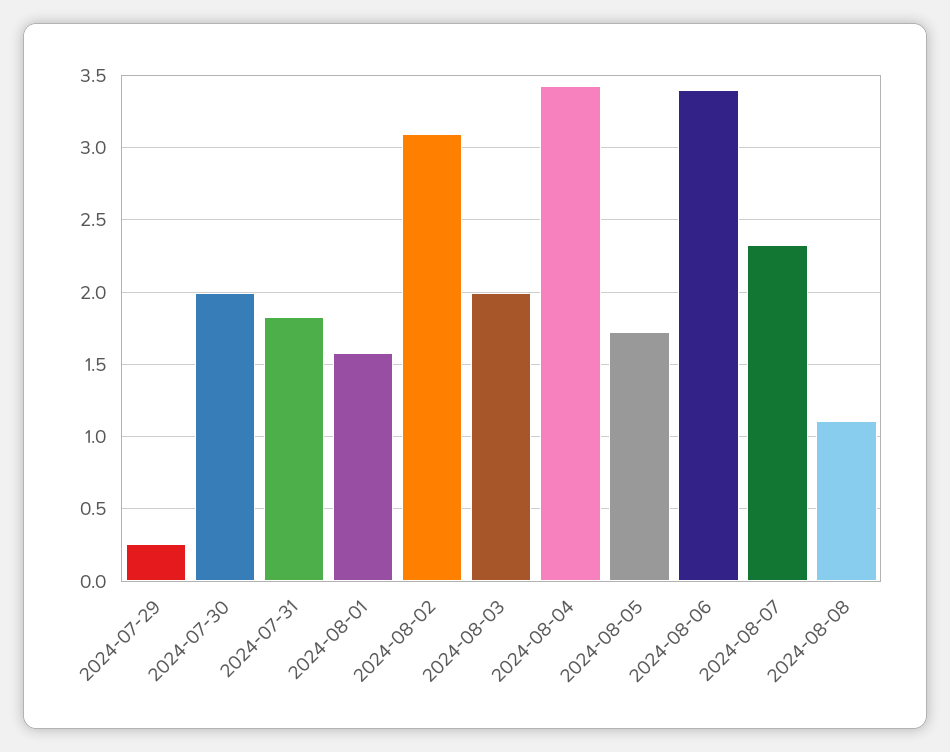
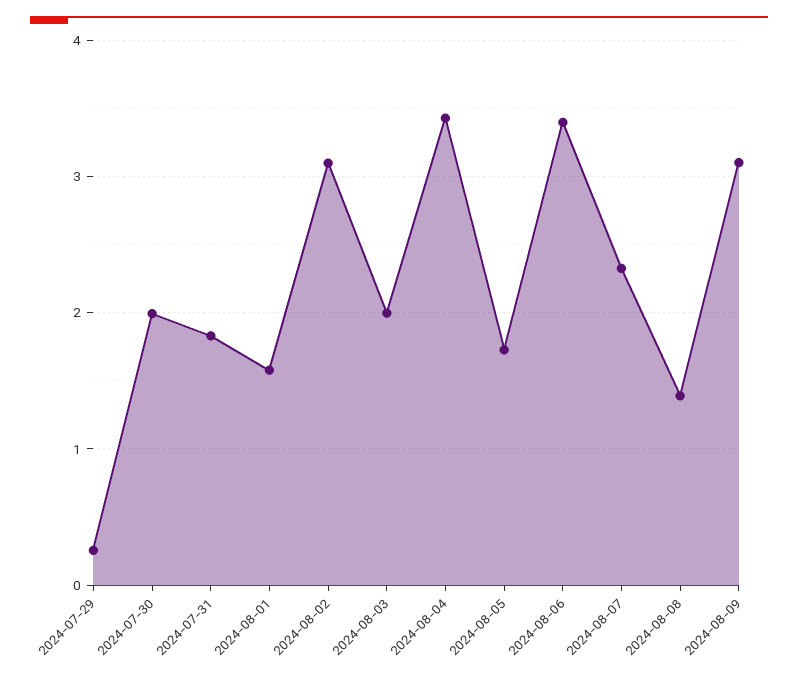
2024-08-08: 1.1 -> 1.4
2024-08-09: none -> 3.1

